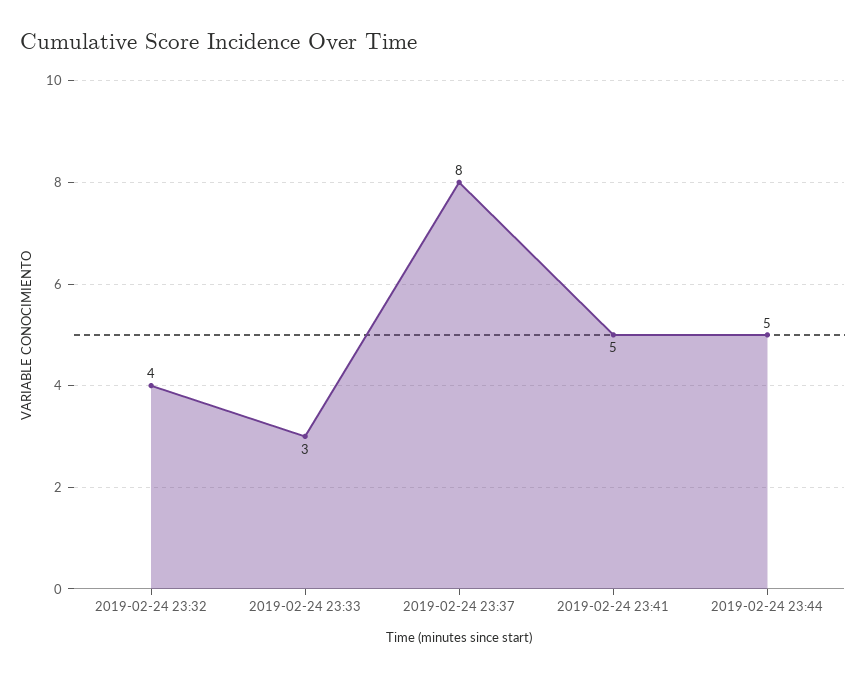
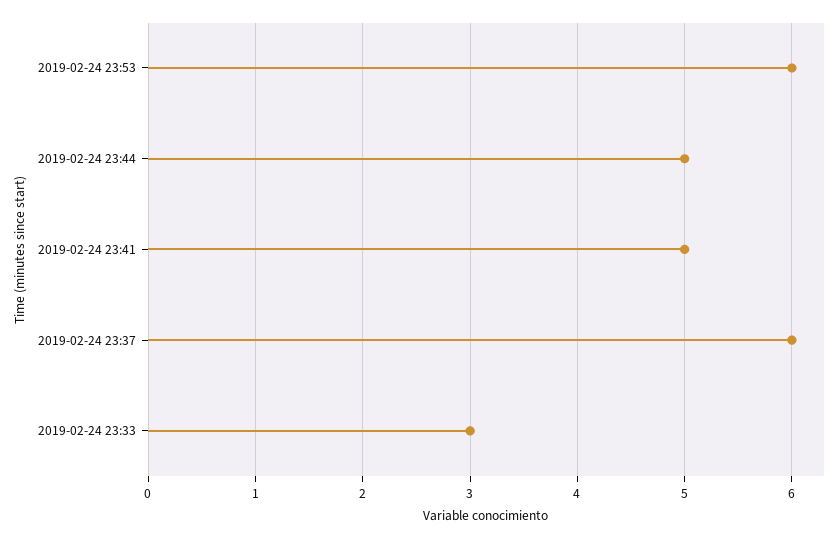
2019-02-24 23:32: 4 -> none
2019-02-24 23:37: 8 -> 6
2019-02-24 23:53: none -> 6

